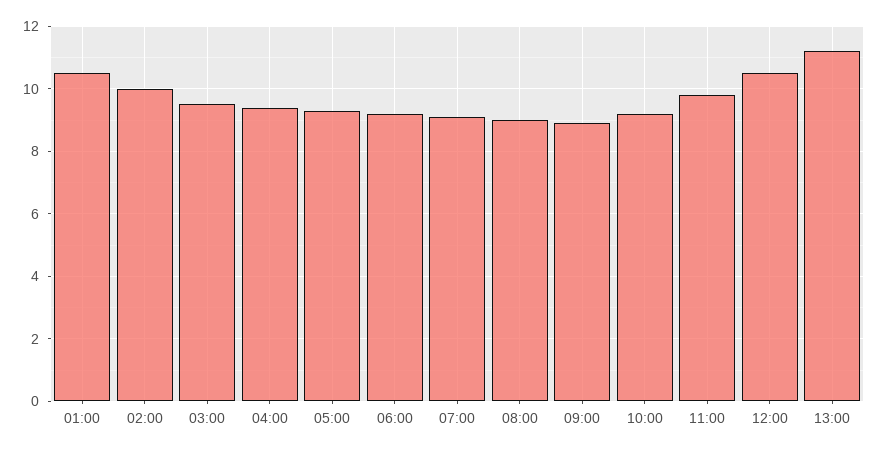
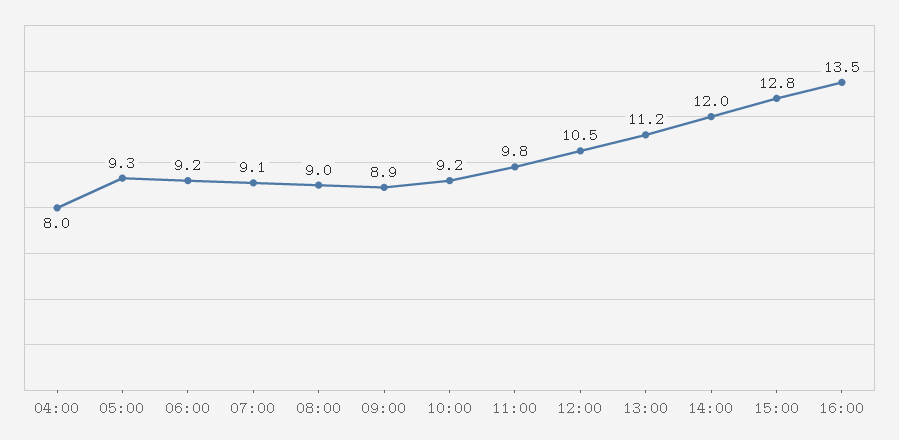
01:00: 10.5 -> none
02:00: 10 -> none
03:00: 9.5 -> none
04:00: 9.5 -> 8
14:00: none -> 12
15:00: none -> 12.8
16:00: none -> 13.5

